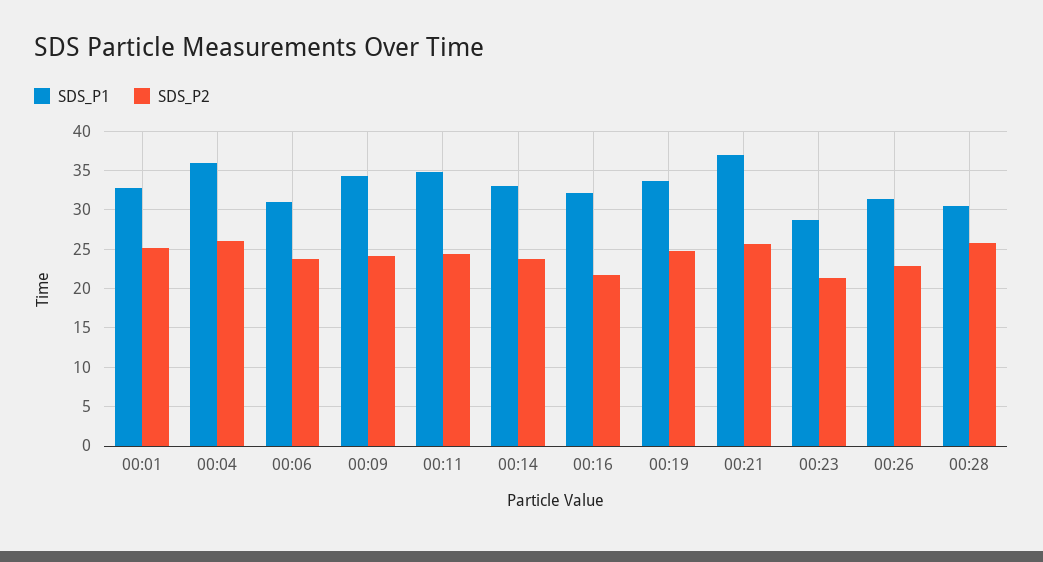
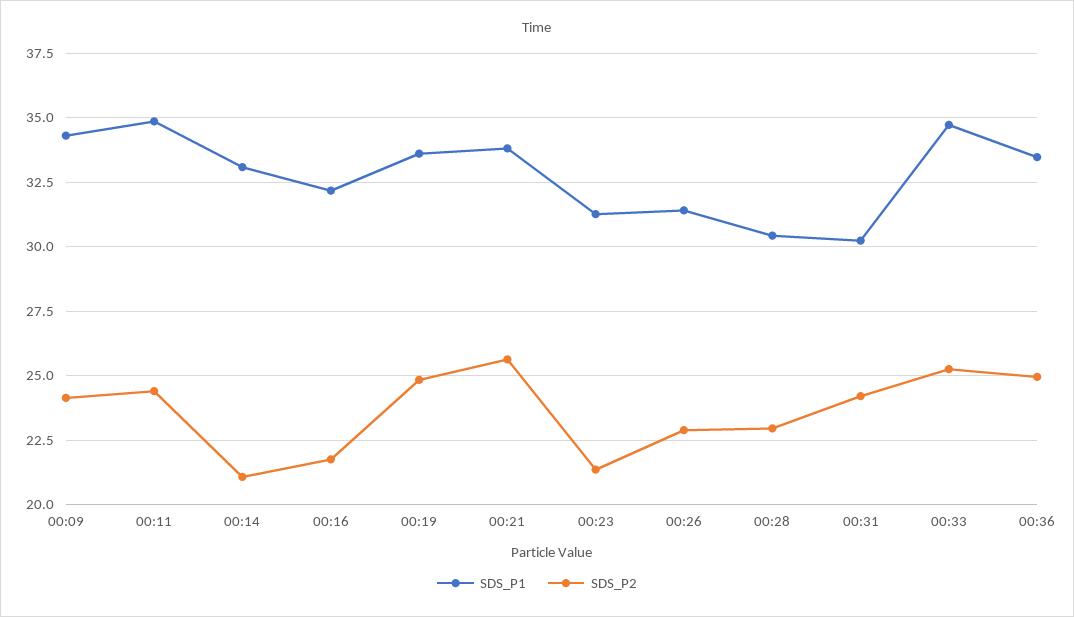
SDS_P1, 00:01: 33 -> none
SDS_P2, 00:01: 25 -> none
SDS_P1, 00:04: 36 -> none
SDS_P2, 00:04: 26 -> none
SDS_P1, 00:06: 31 -> none
SDS_P2, 00:06: 24 -> none
SDS_P2, 00:14: 24 -> 21
SDS_P1, 00:21: 37 -> 33.75
SDS_P1, 00:23: 29 -> 31.25
SDS_P2, 00:28: 26 -> 23
SDS_P1, 00:31: none -> 30.25
SDS_P2, 00:31: none -> 24.25
SDS_P1, 00:33: none -> 34.75
SDS_P2, 00:33: none -> 25.25
SDS_P1, 00:36: none -> 33.5
SDS_P2, 00:36: none -> 25

